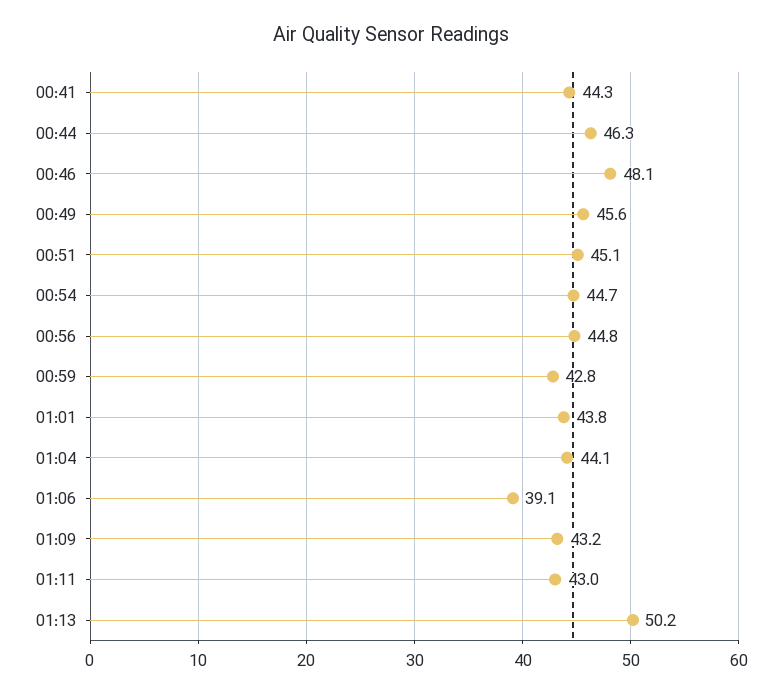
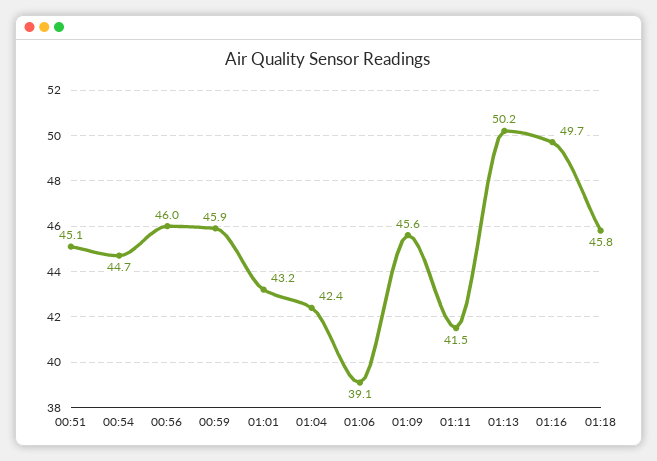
00:41: 44.3 -> none
00:44: 46.3 -> none
00:46: 48.1 -> none
00:49: 45.6 -> none
00:56: 44.8 -> 46
00:59: 42.8 -> 45.9
01:01: 43.8 -> 43.2
01:04: 44.1 -> 42.4
01:09: 43.2 -> 45.6
01:11: 43 -> 41.5
01:16: none -> 49.7
01:18: none -> 45.8

